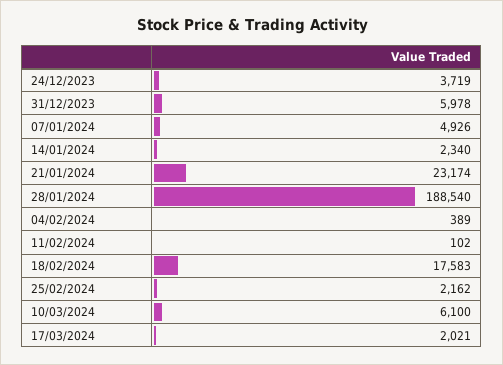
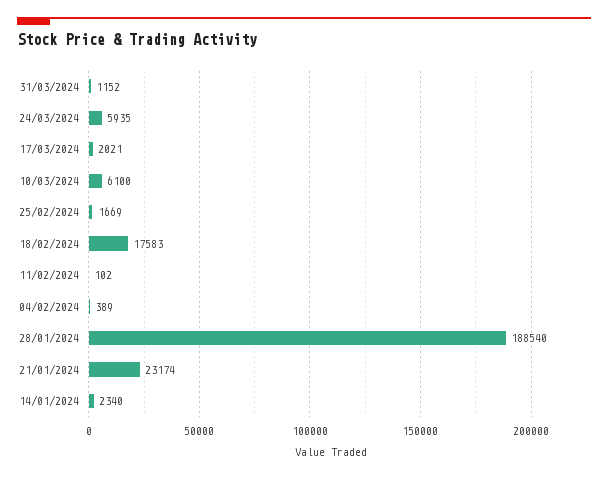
24/12/2023: 3719 -> none
31/12/2023: 5978 -> none
07/01/2024: 4926 -> none
25/02/2024: 2162 -> 1669
31/03/2024: none -> 1152
24/03/2024: none -> 5935

